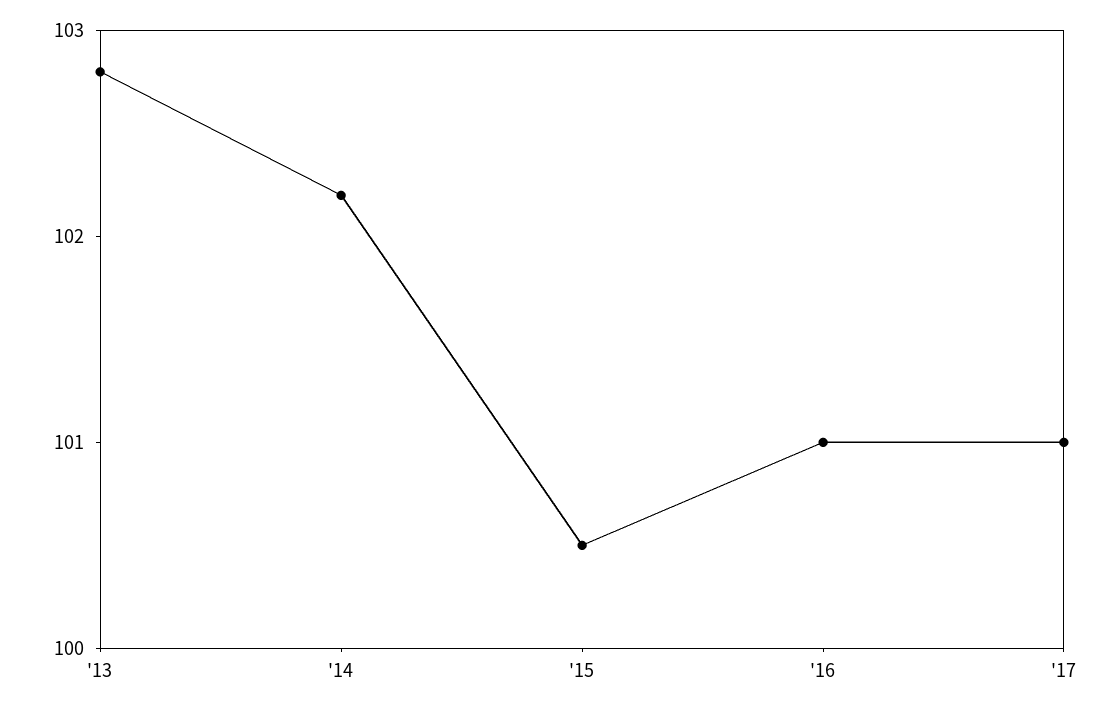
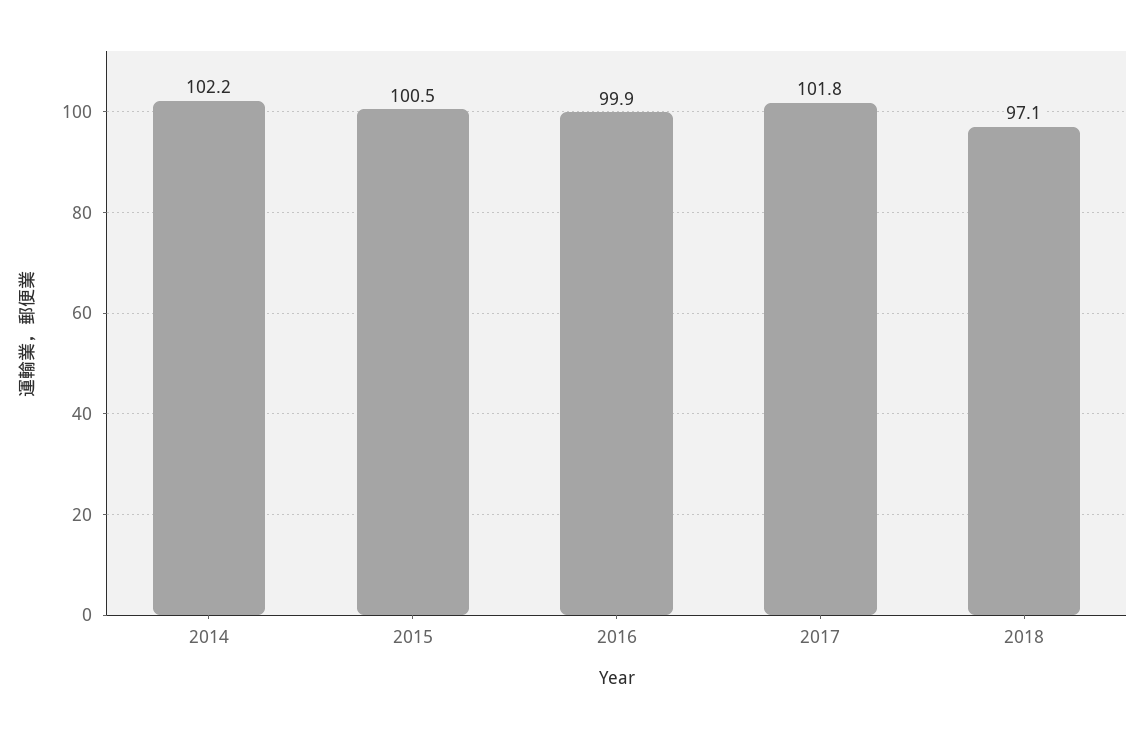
'13: 102.8 -> none
'16: 101 -> 99.9
'17: 101 -> 101.8
2018: none -> 97.1

